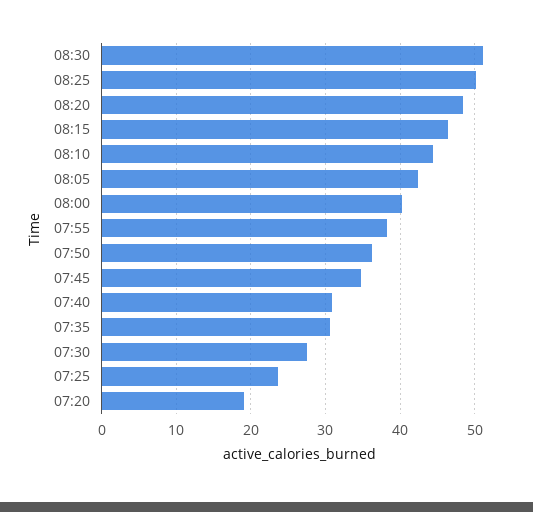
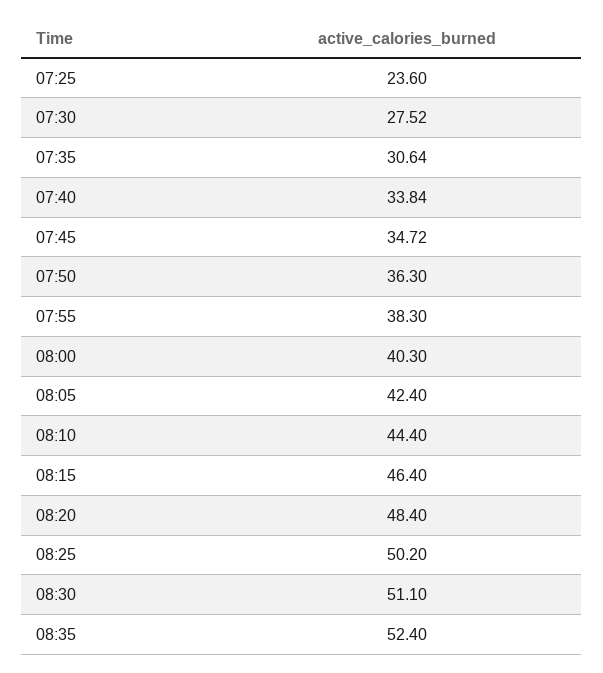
07:40: 31 -> 33.84
07:20: 19 -> none
08:35: none -> 52.4

